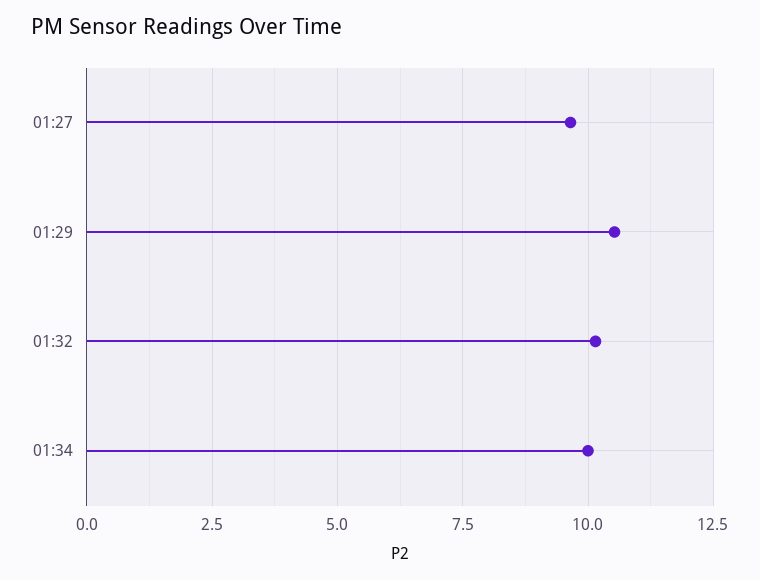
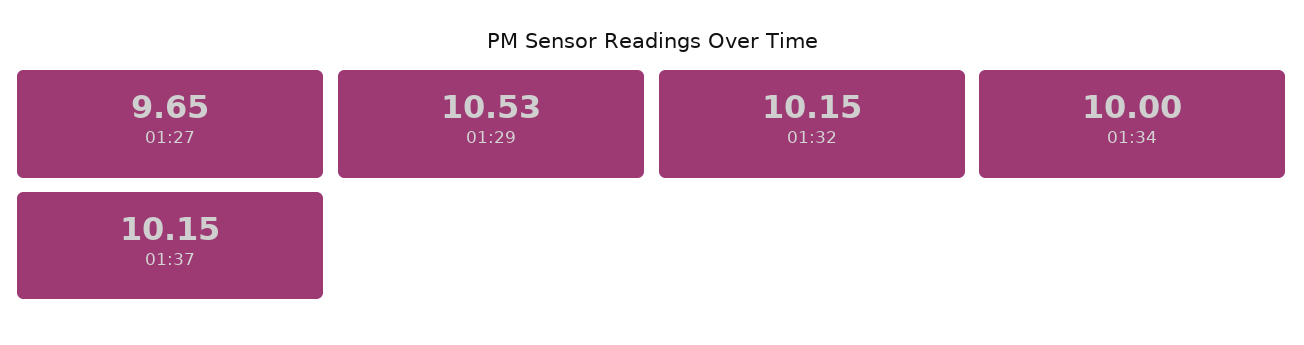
01:37: none -> 10.15

